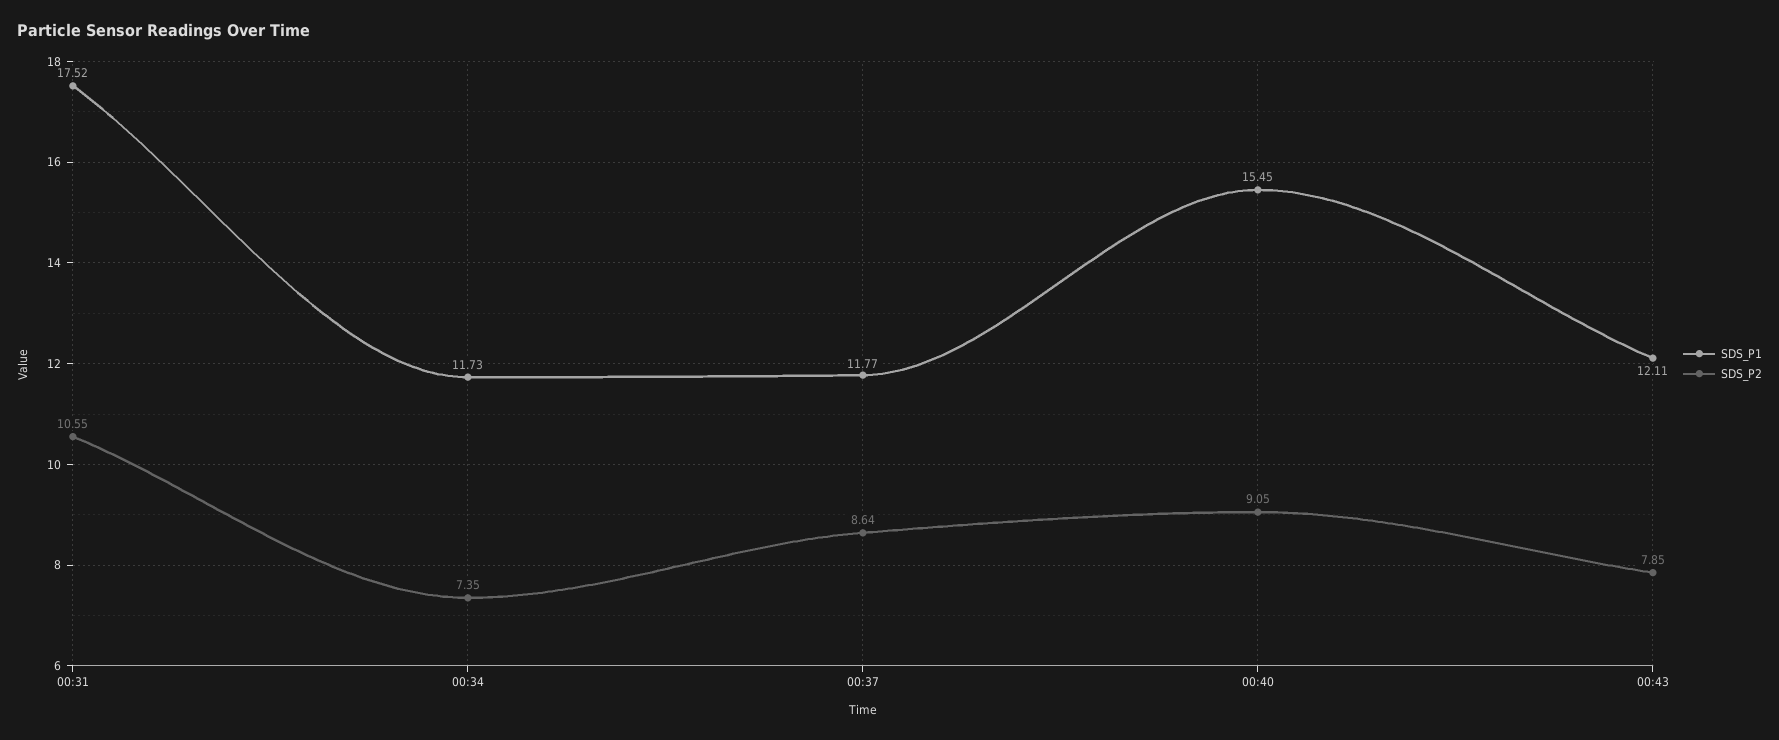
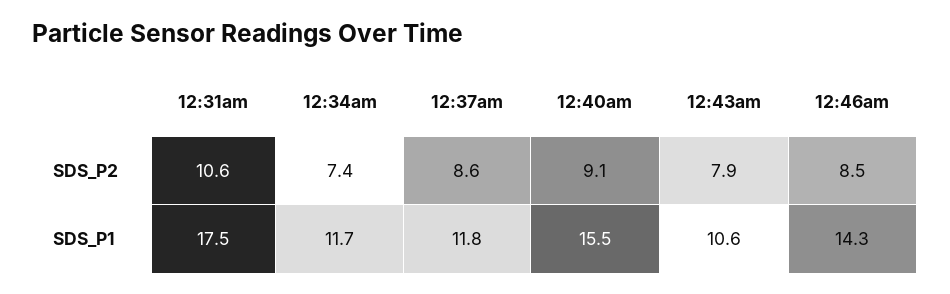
SDS_P1, 00:43: 12.11 -> 10.6
SDS_P2, 12:46am: none -> 8.5
SDS_P1, 12:46am: none -> 14.3

